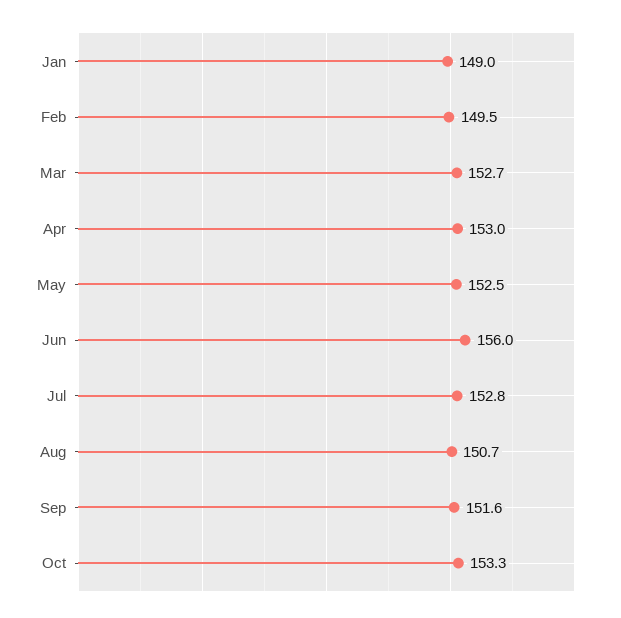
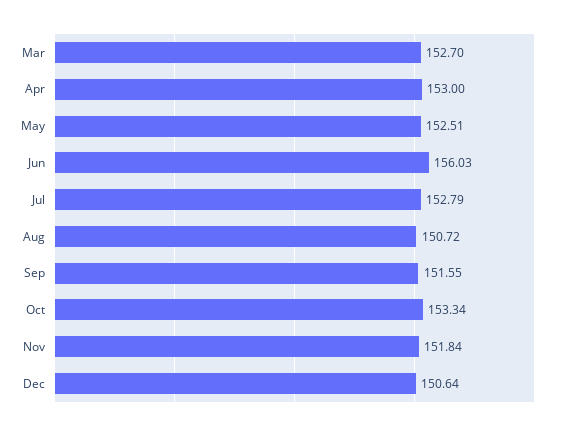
Jan: 149 -> none
Feb: 149.5 -> none
Nov: none -> 151.84
Dec: none -> 150.64

